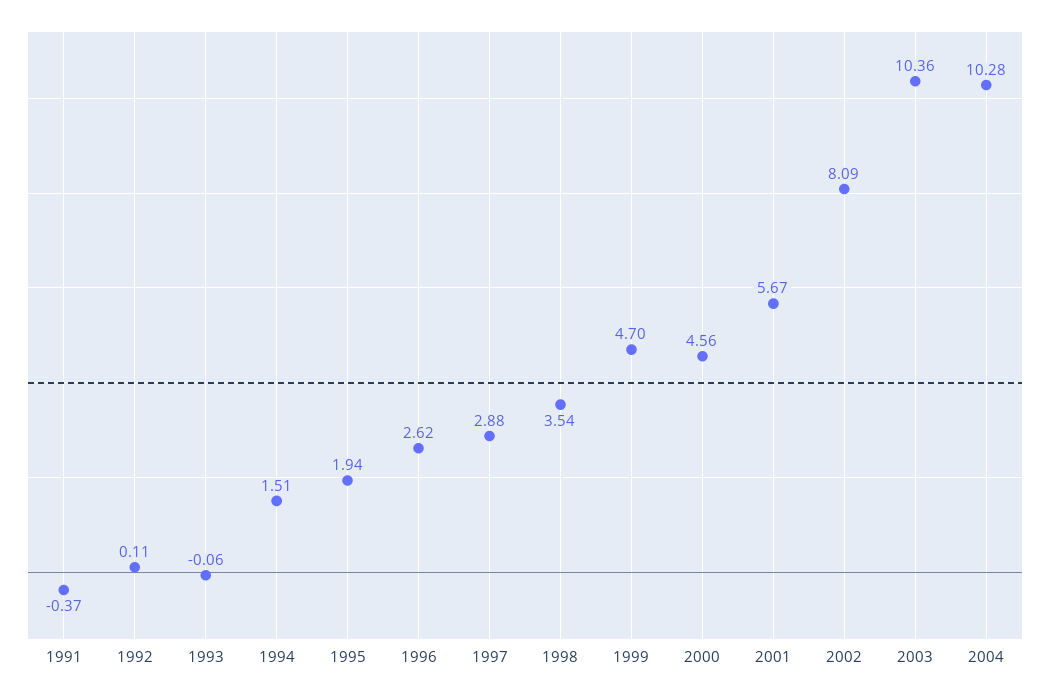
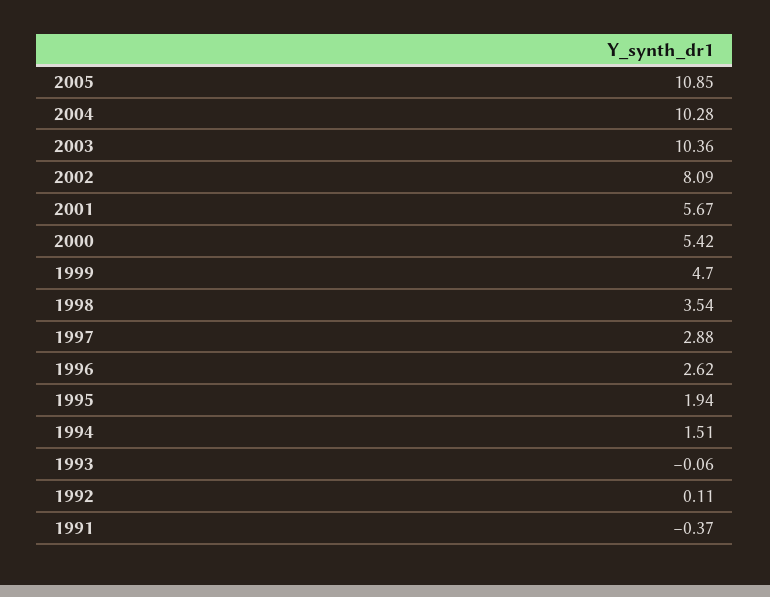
2000: 4.56 -> 5.42
2005: none -> 10.85

